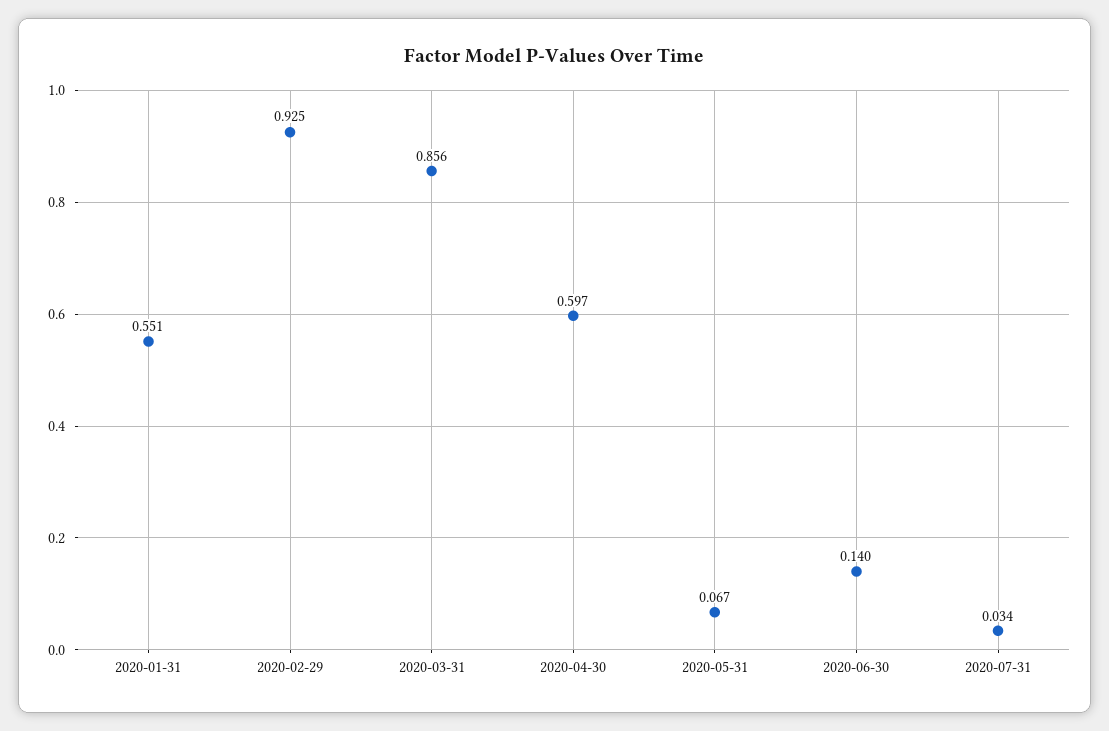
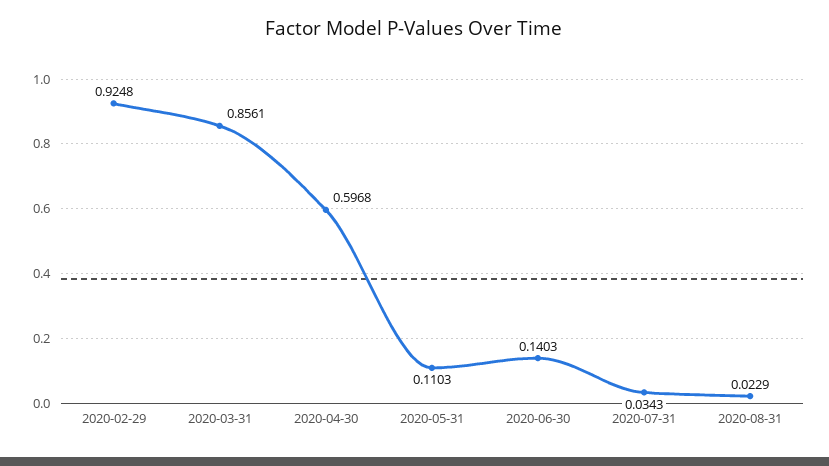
2020-01-31: 0.551 -> none
2020-05-31: 0.067 -> 0.1103
2020-08-31: none -> 0.0229

